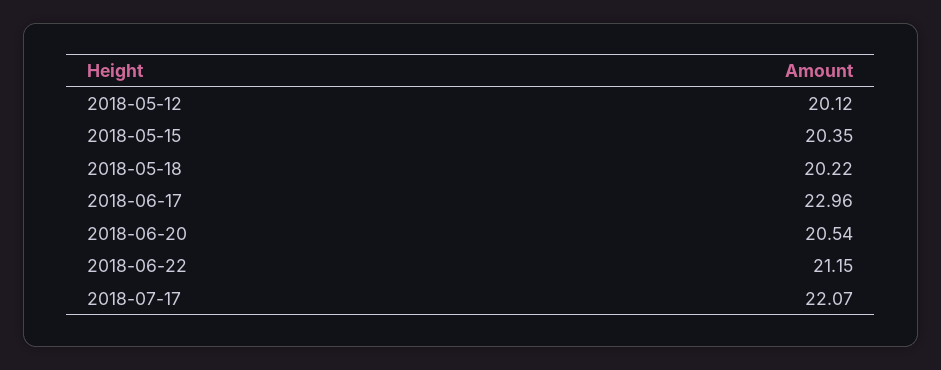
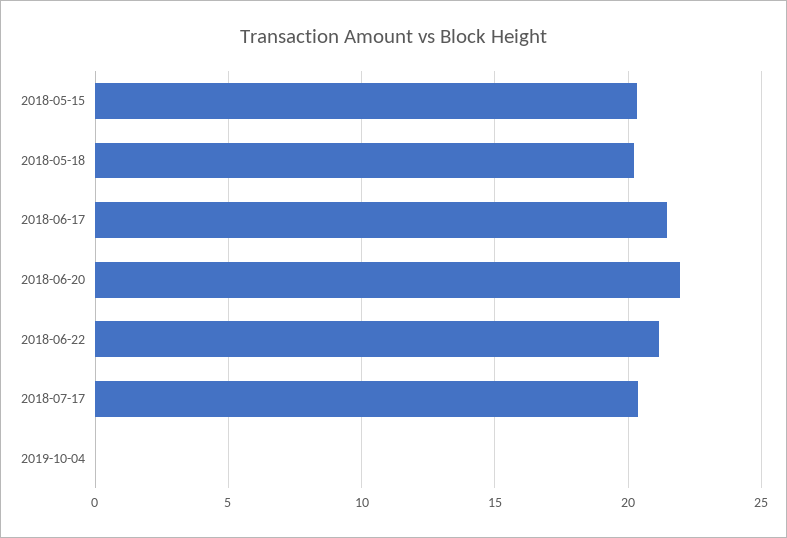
2018-05-12: 20.12 -> none
2018-06-17: 22.96 -> 21.5
2018-06-20: 20.54 -> 22
2018-07-17: 22.07 -> 20.5
2019-10-04: none -> 0

